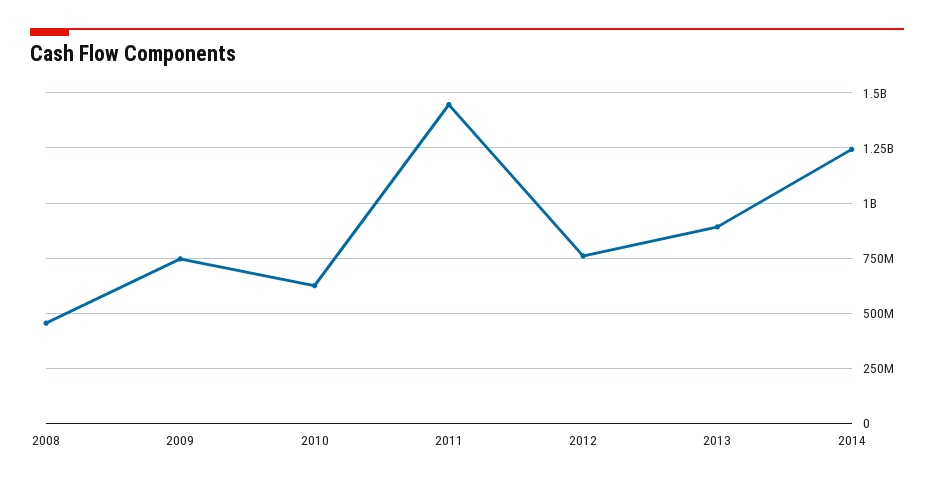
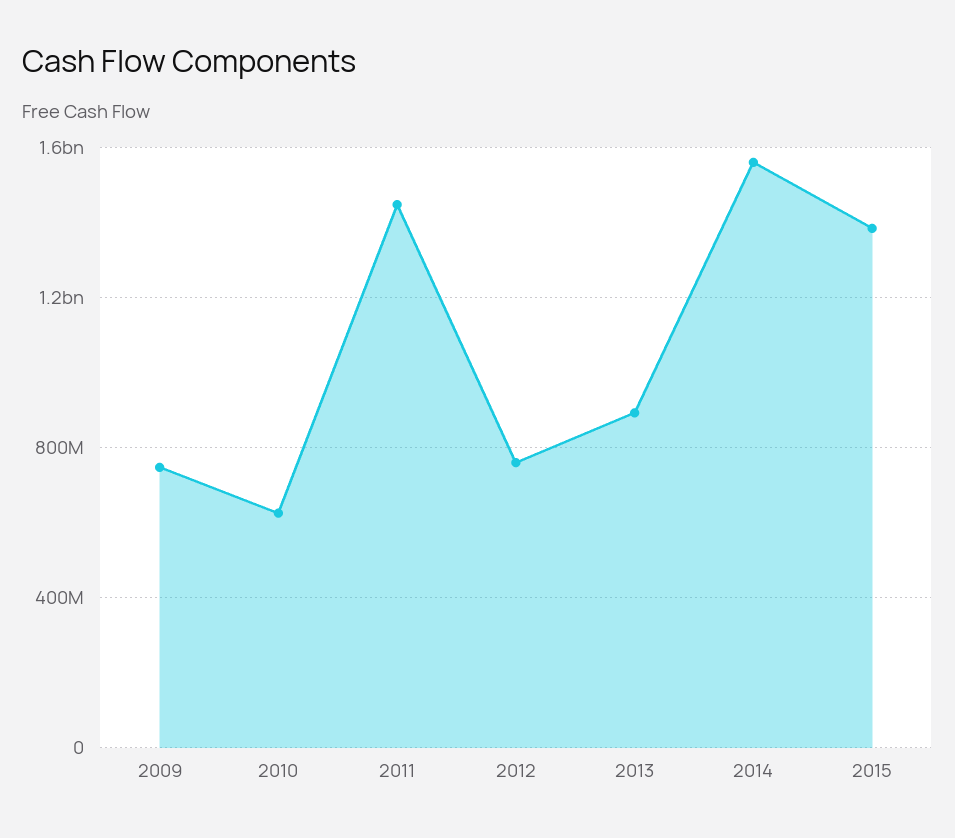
2008: 450000000 -> none
2014: 1250000000 -> 1550000000
2015: none -> 1400000000

